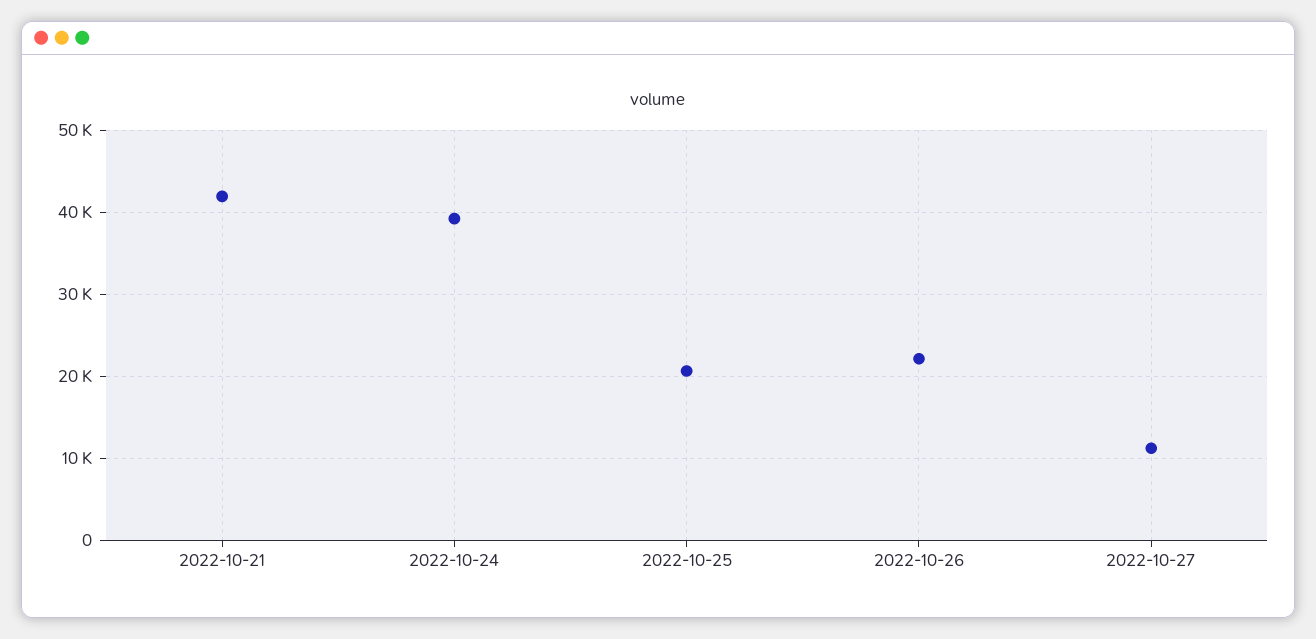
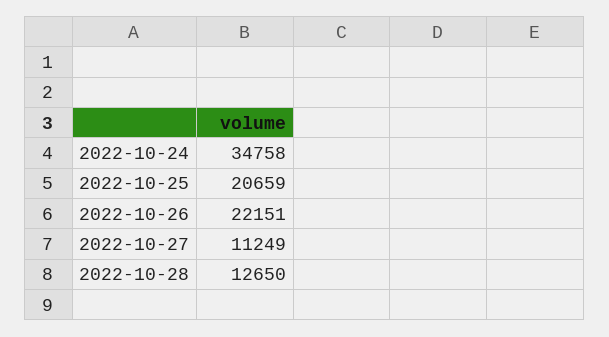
2022-10-21: 42000 -> none
2022-10-24: 39000 -> 34758
2022-10-28: none -> 12650

